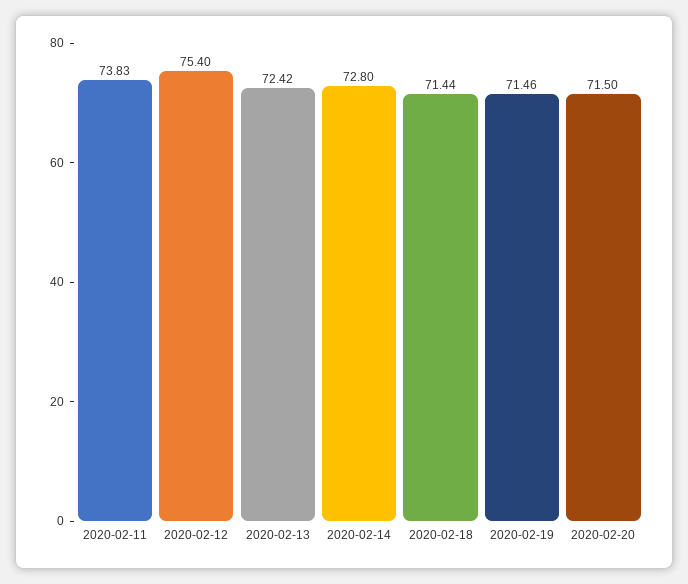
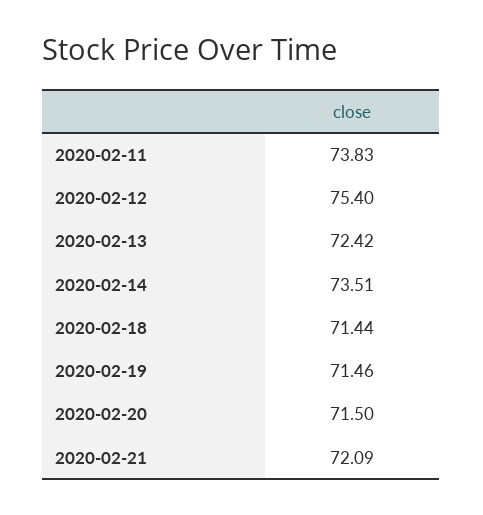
2020-02-14: 72.8 -> 73.51
2020-02-21: none -> 72.09

